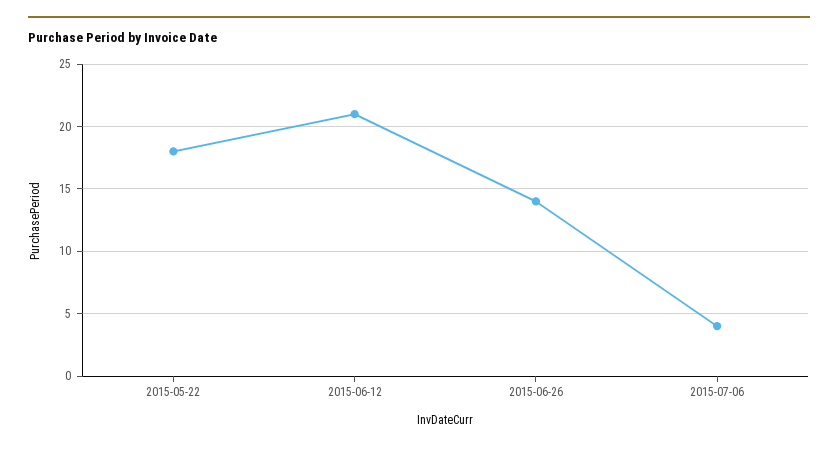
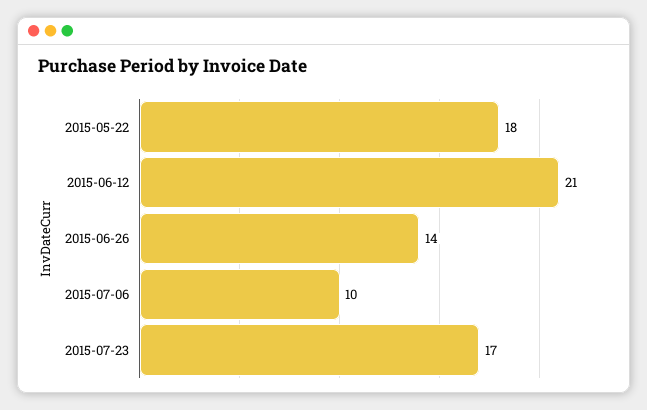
2015-07-06: 4 -> 10
2015-07-23: none -> 17

